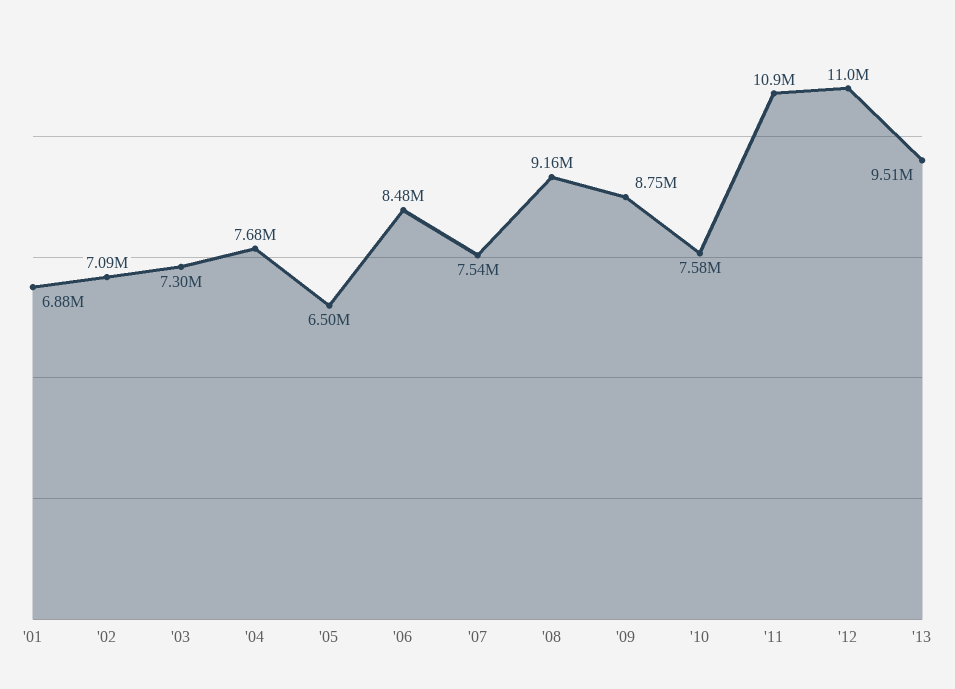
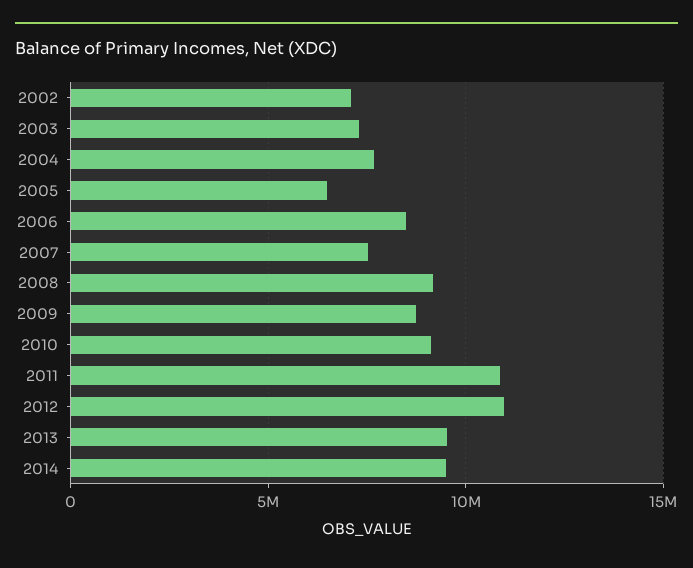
'01: 6880000 -> none
'10: 7580000 -> 9000000
2014: none -> 9500000

